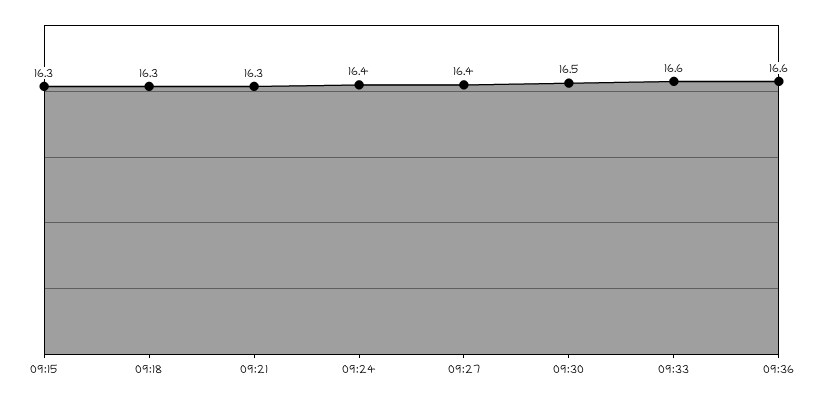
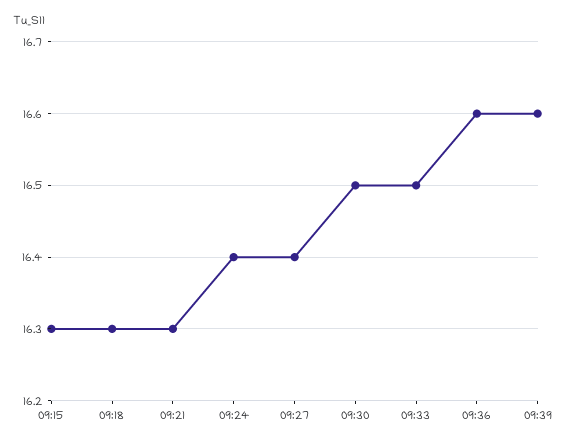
09:33: 16.6 -> 16.5
09:39: none -> 16.6

